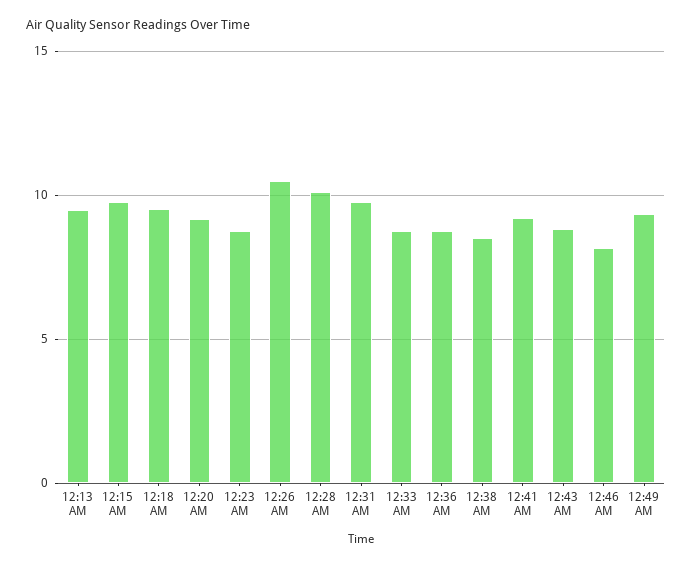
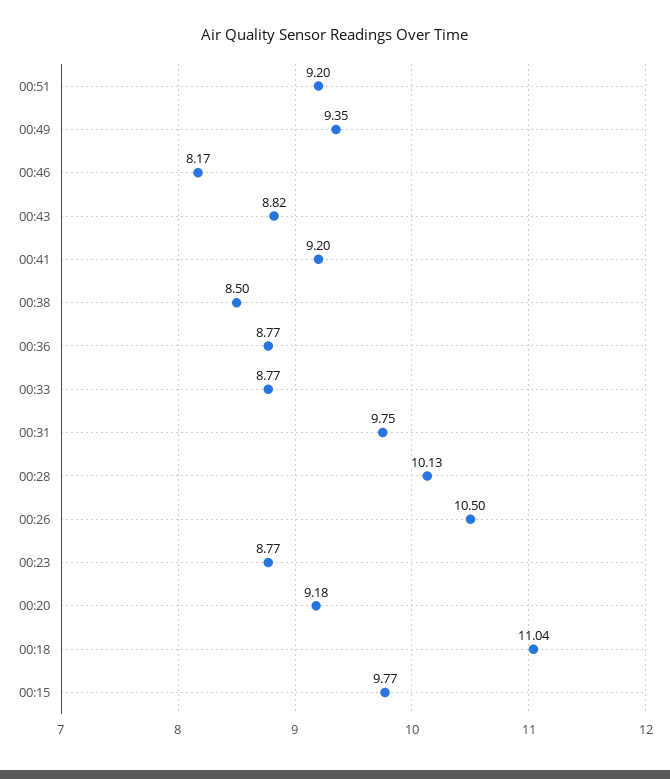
12:13 AM: 9.5 -> none
12:18 AM: 9.5 -> 11.04
00:51: none -> 9.2

